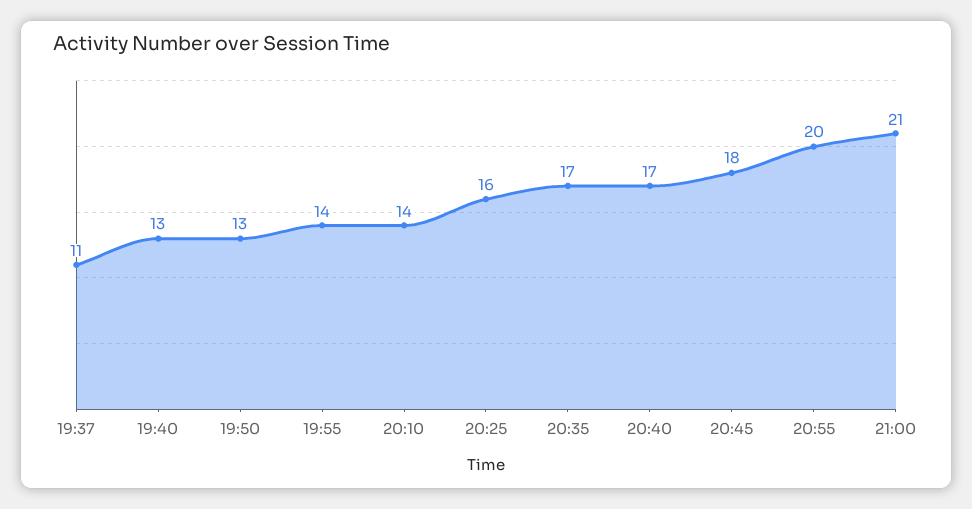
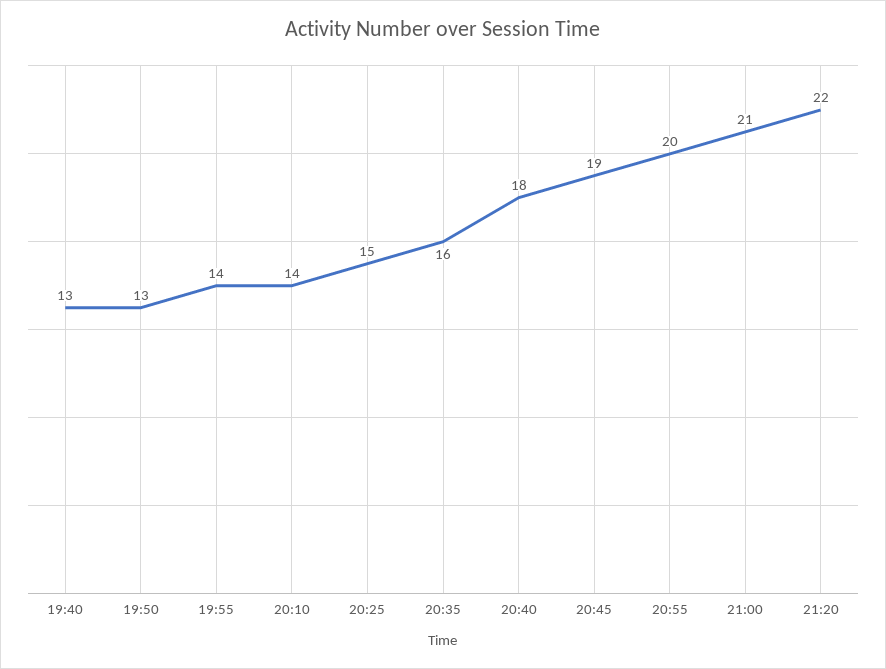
19:37: 11 -> none
20:25: 16 -> 15
20:35: 17 -> 16
20:40: 17 -> 18
20:45: 18 -> 19
21:20: none -> 22

